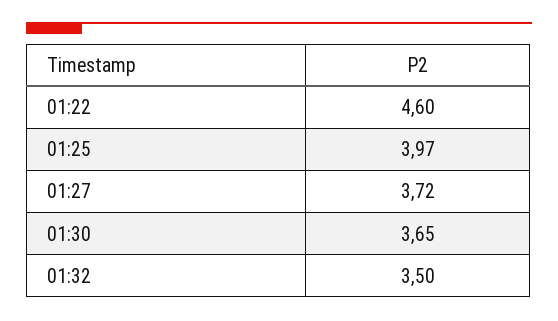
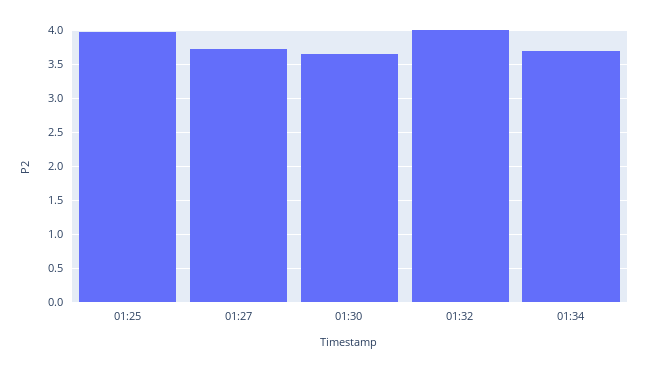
01:22: 4.6 -> none
01:32: 3.5 -> 4
01:34: none -> 3.7

